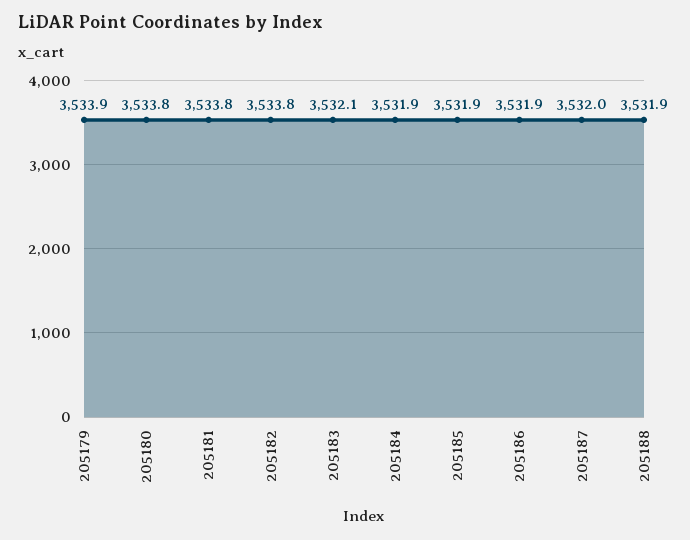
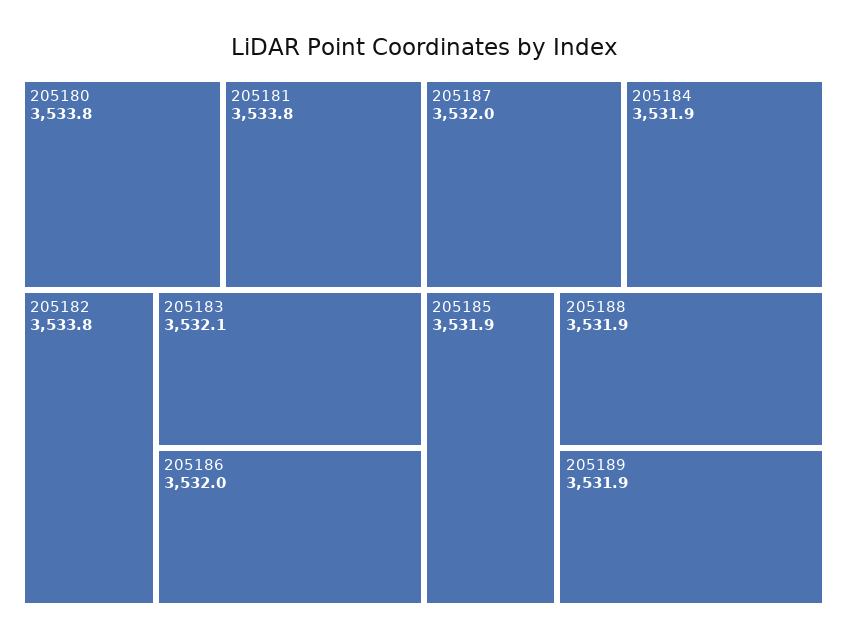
205179: 3533.9 -> none
205186: 3531.9 -> 3532
205189: none -> 3531.9

